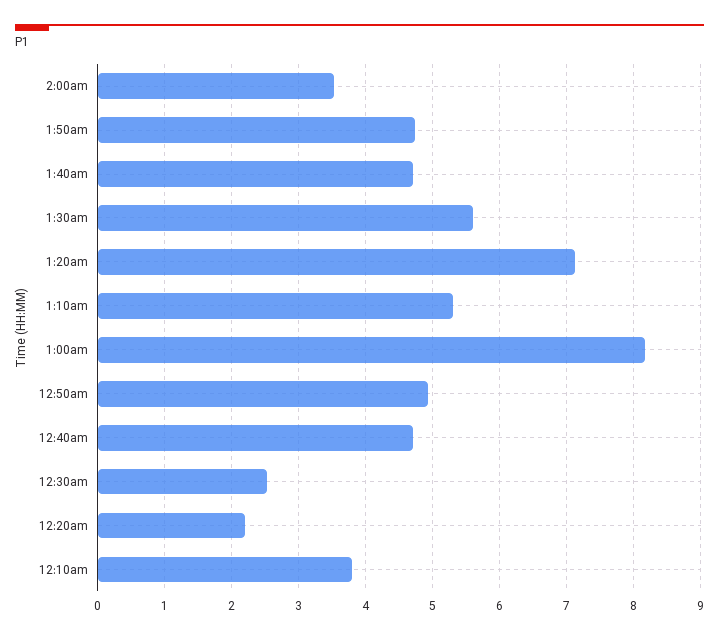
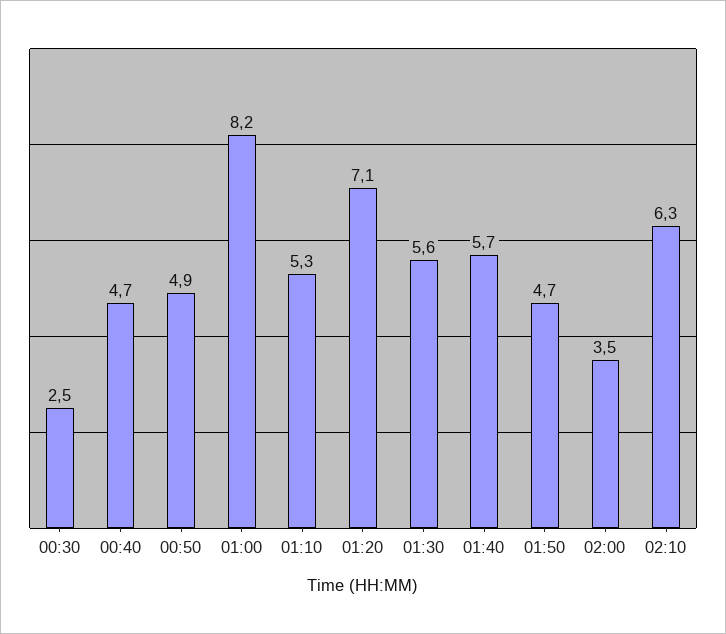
1:40am: 4.7 -> 5.7
12:20am: 2.2 -> none
12:10am: 3.8 -> none
02:10: none -> 6.3

